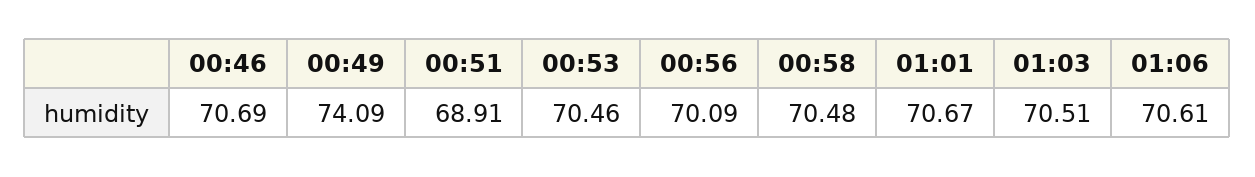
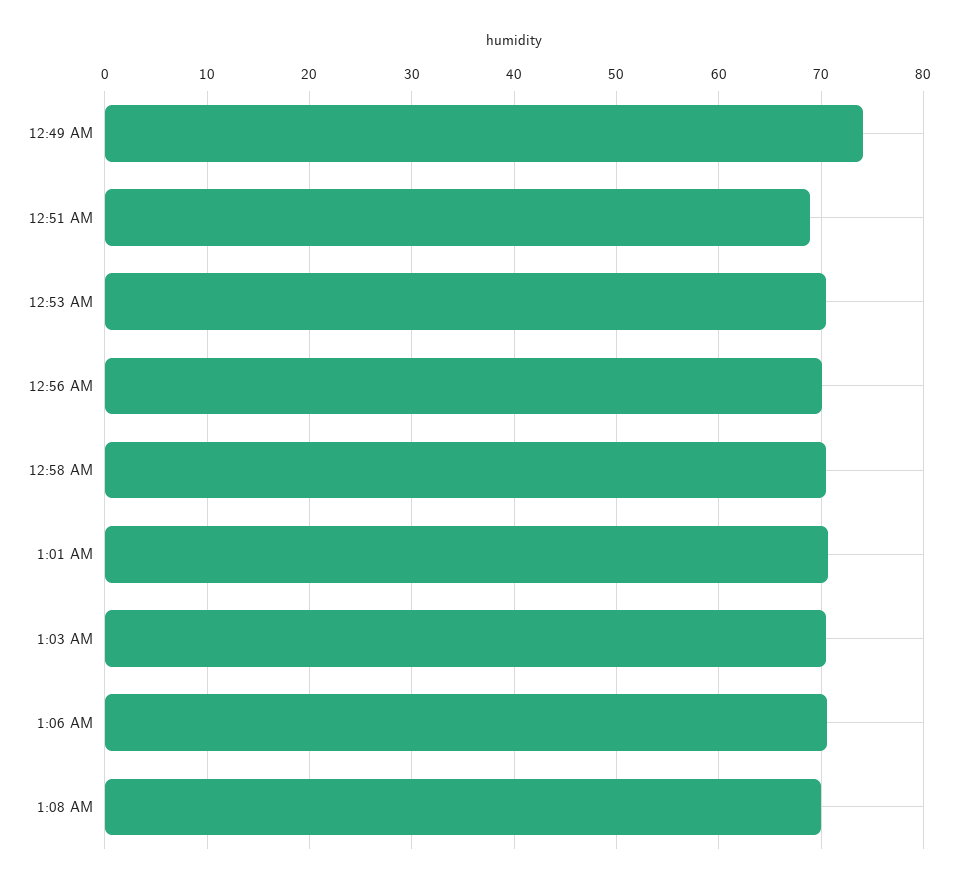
00:46: 70.69 -> none
1:08 AM: none -> 70

